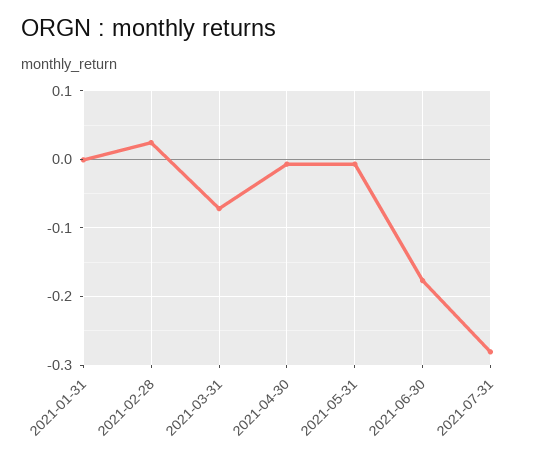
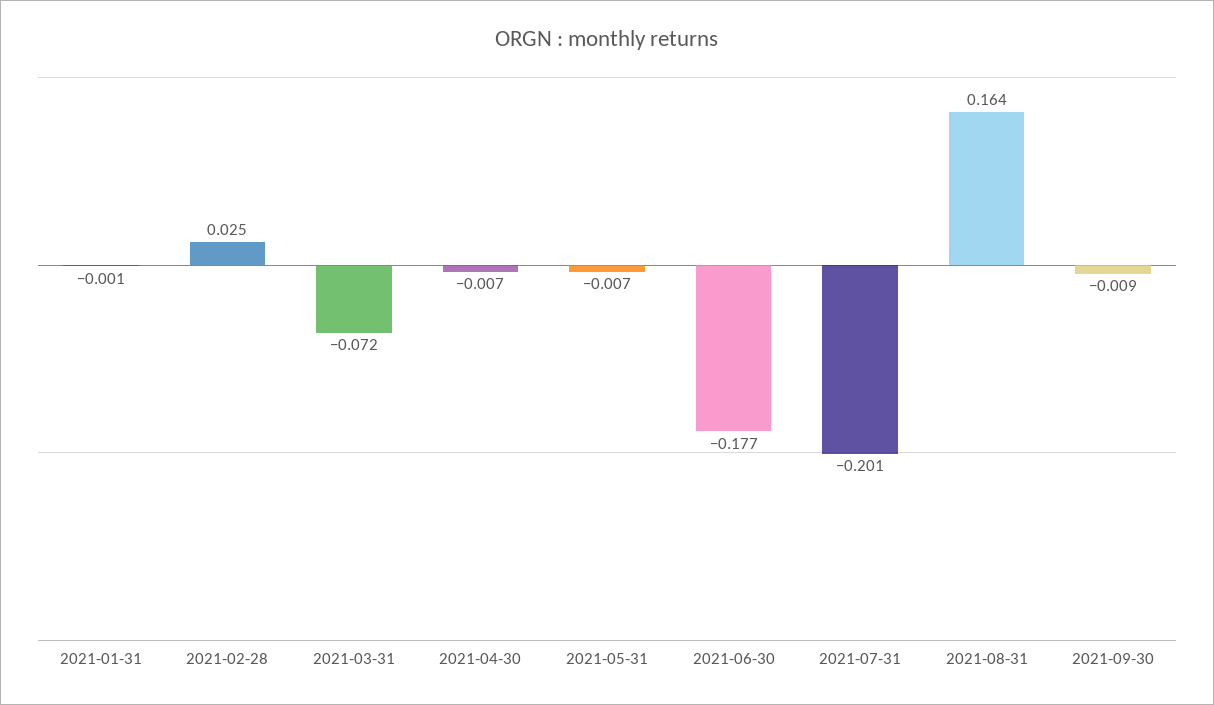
2021-07-31: -0.28 -> -0.201
2021-08-31: none -> 0.164
2021-09-30: none -> -0.009

